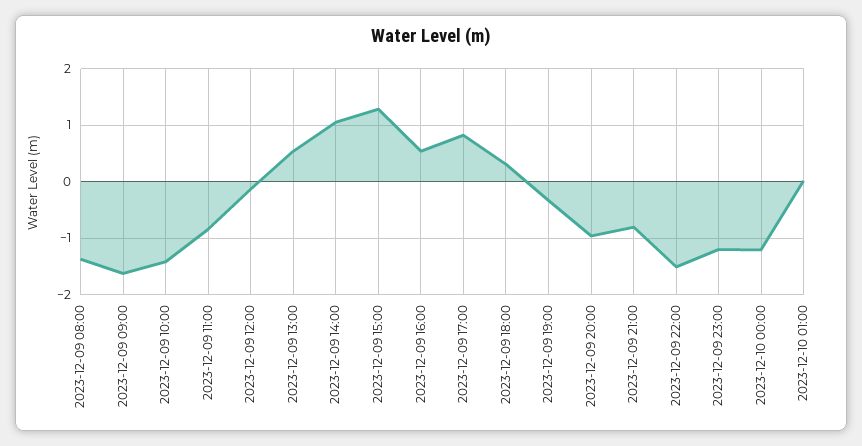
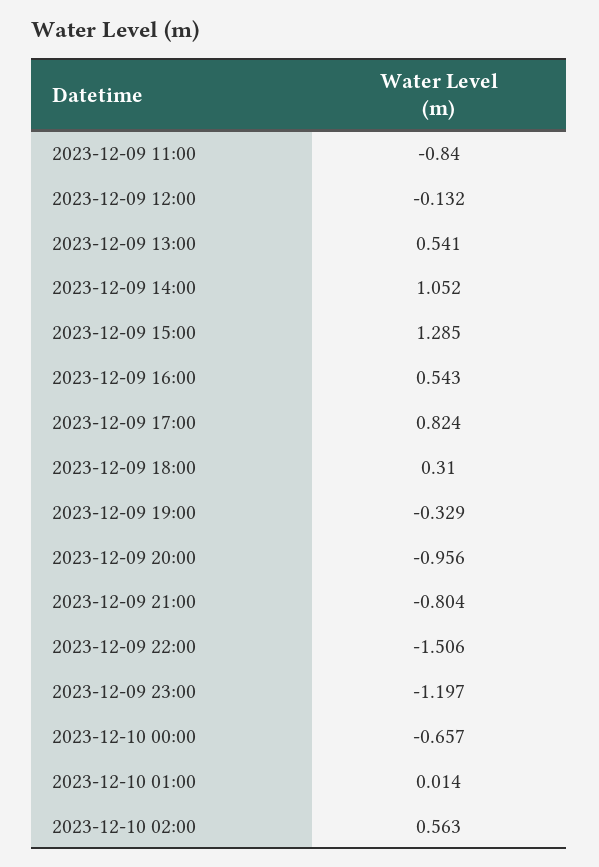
2023-12-09 08:00: -1.4 -> none
2023-12-09 09:00: -1.6 -> none
2023-12-09 10:00: -1.4 -> none
2023-12-10 00:00: -1.2 -> -0.657
2023-12-10 02:00: none -> 0.563

